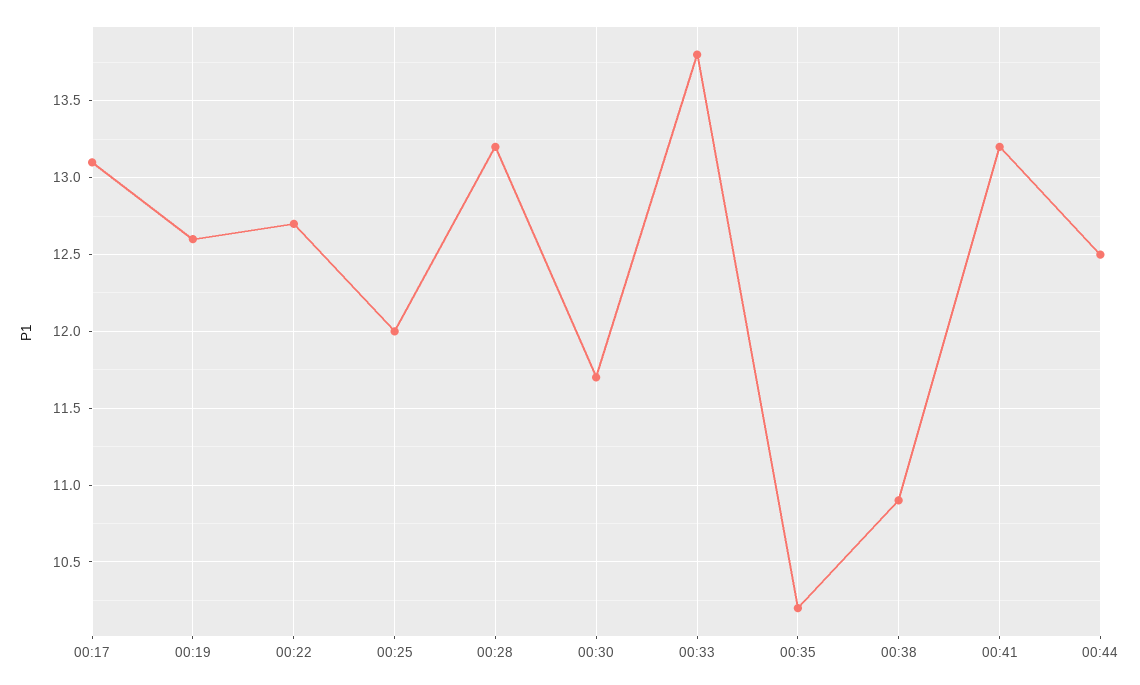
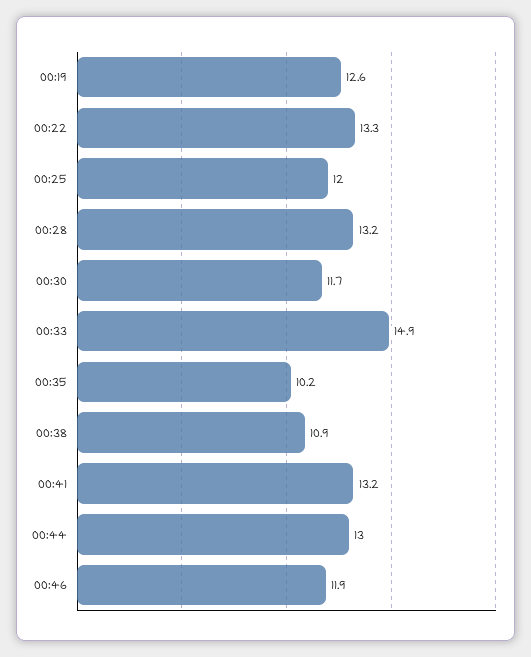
00:17: 13.1 -> none
00:22: 12.7 -> 13.3
00:33: 13.8 -> 14.9
00:44: 12.5 -> 13
00:46: none -> 11.9

